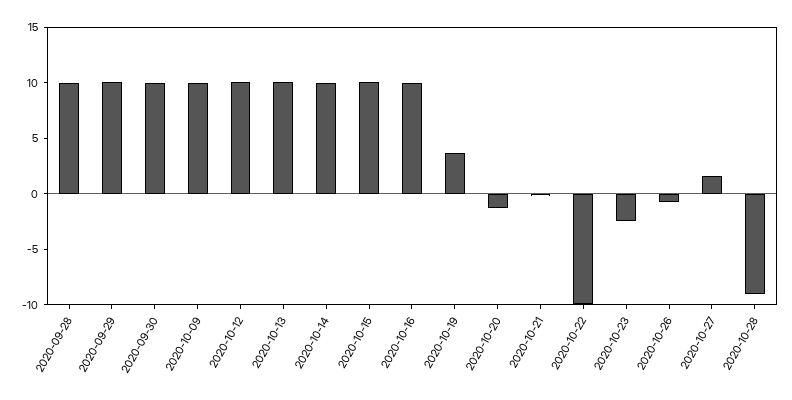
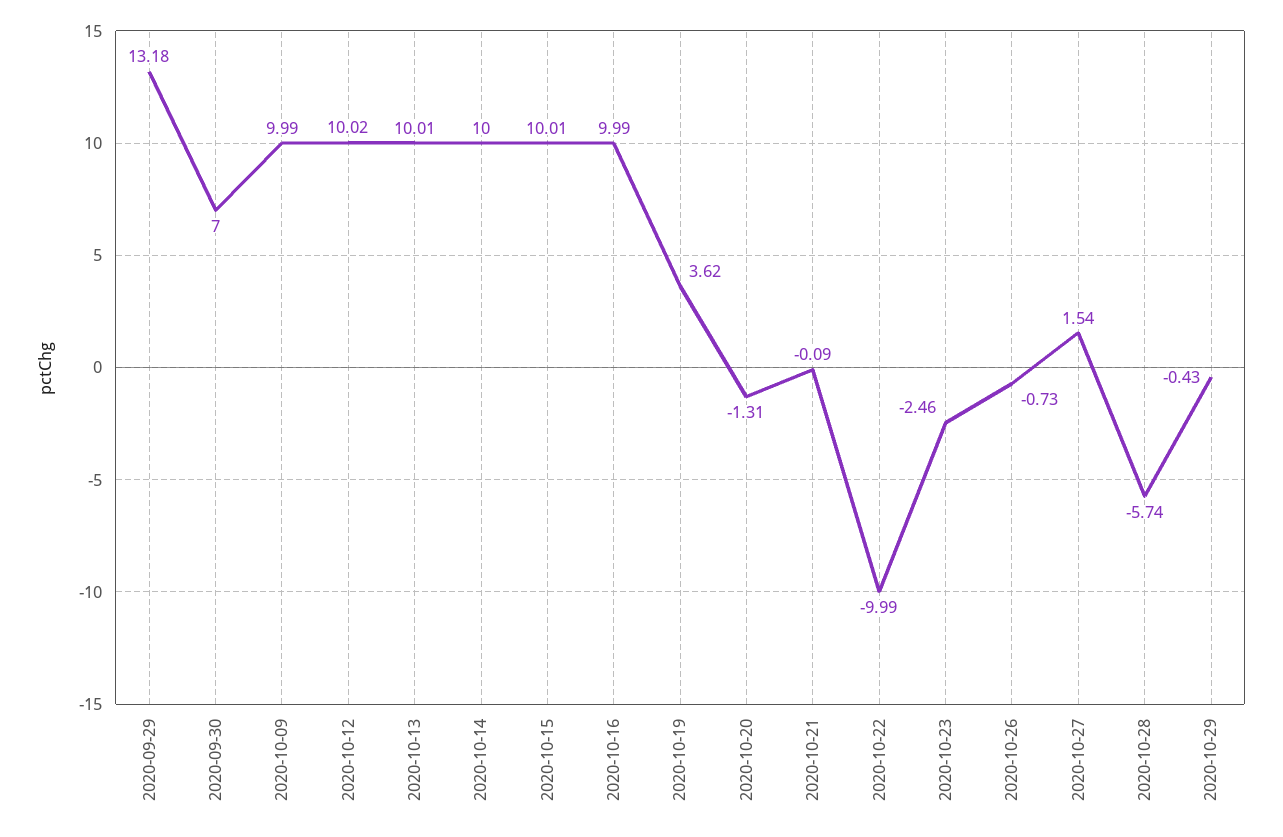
2020-09-28: 10 -> none
2020-09-29: 10 -> 13.18
2020-09-30: 10 -> 7
2020-10-28: -9 -> -5.74
2020-10-29: none -> -0.43

